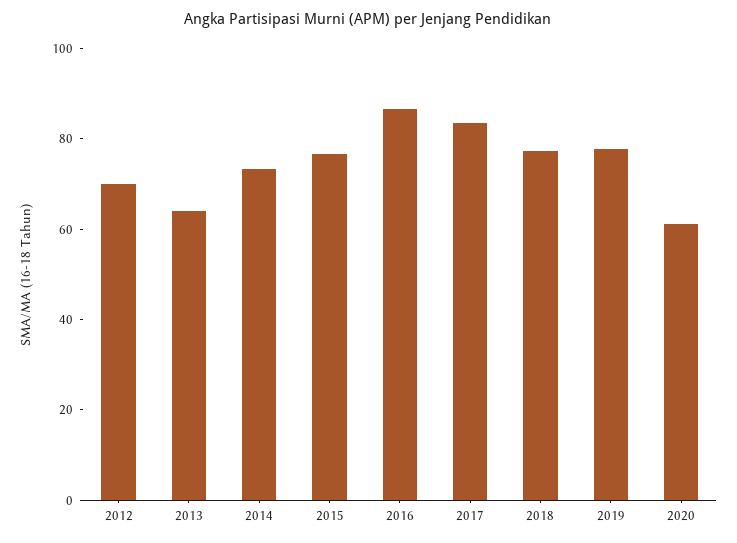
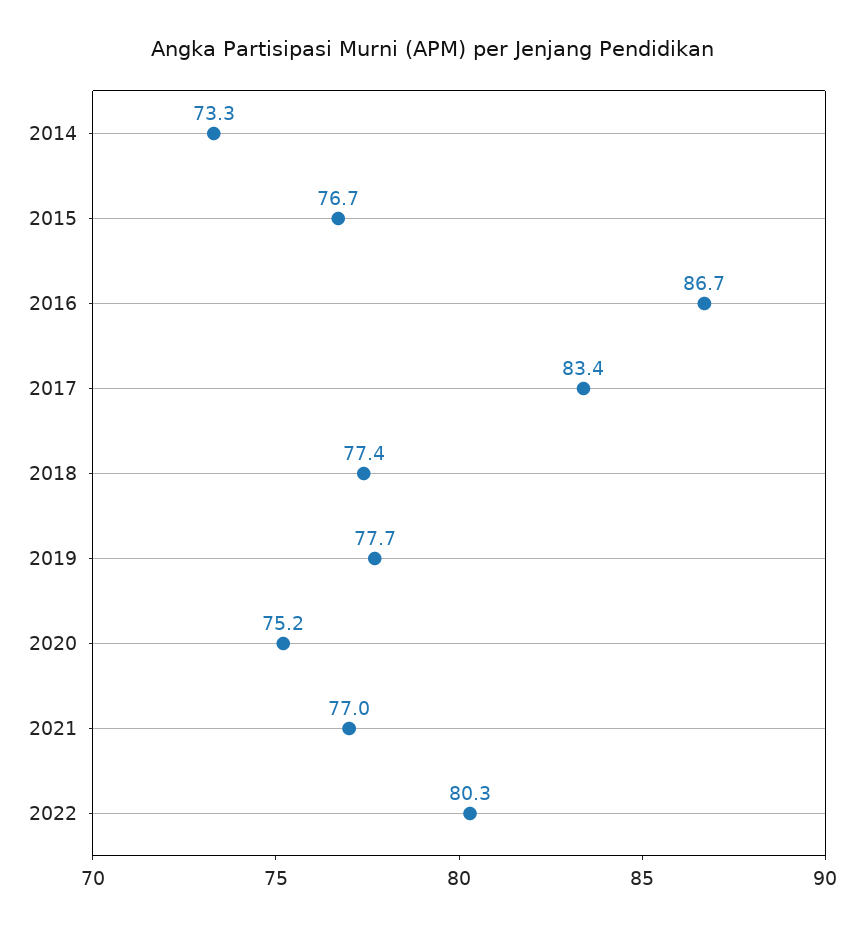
2012: 70 -> none
2013: 65 -> none
2020: 60 -> 75.2
2021: none -> 77
2022: none -> 80.3

